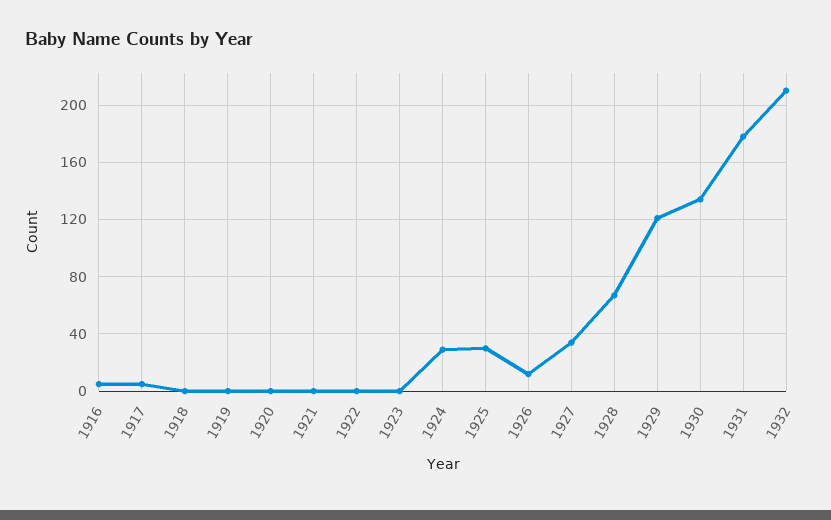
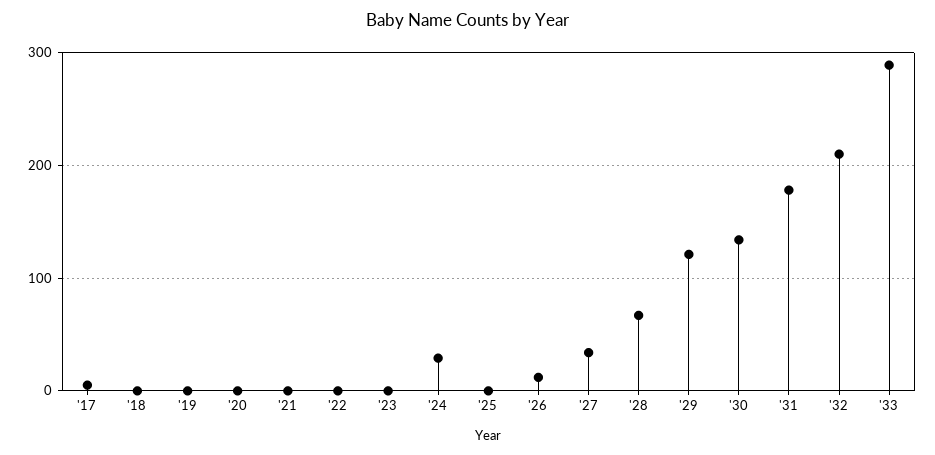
1916: 5 -> none
1925: 30 -> 0
'33: none -> 290

